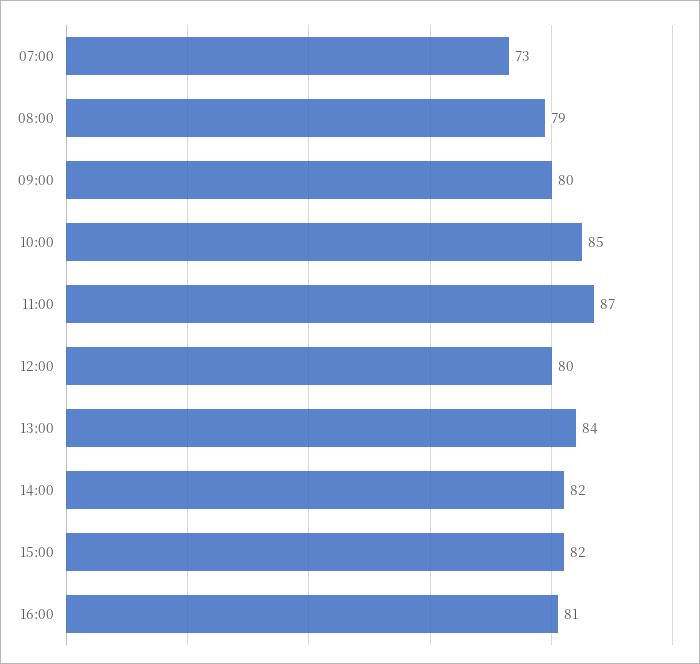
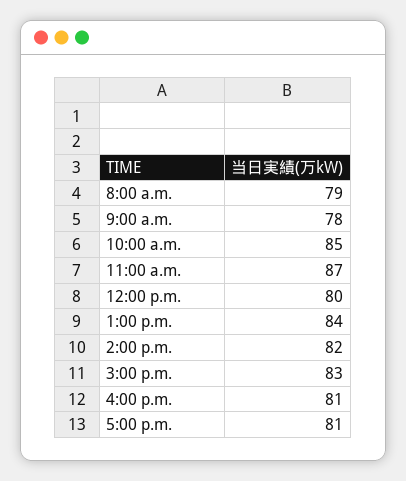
07:00: 73 -> none
09:00: 80 -> 78
15:00: 82 -> 83
5:00 p.m.: none -> 81

